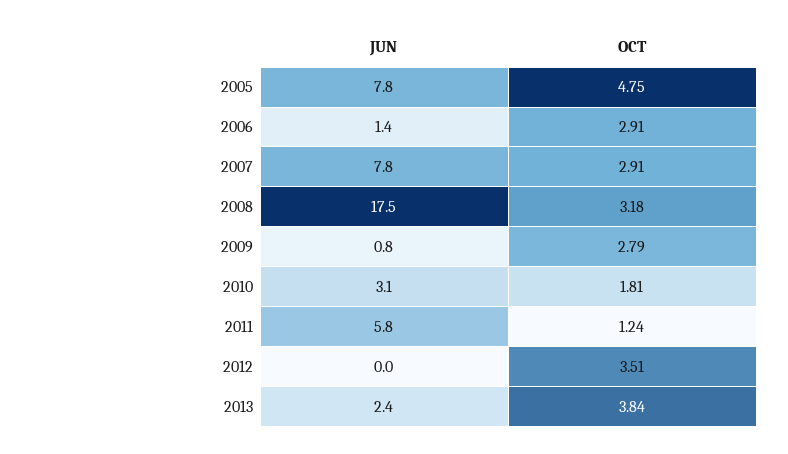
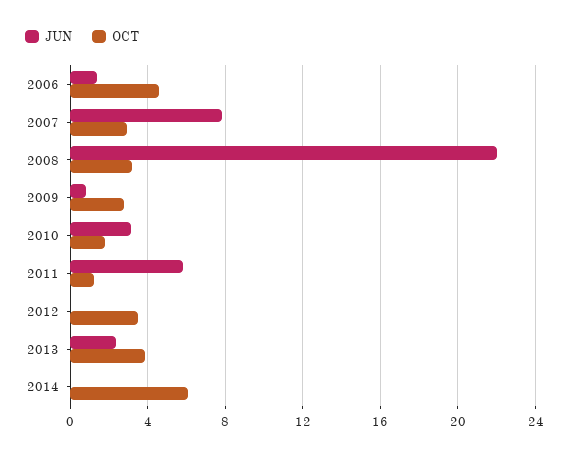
JUN, 2005: 7.8 -> none
OCT, 2005: 4.75 -> none
OCT, 2006: 2.91 -> 4.5
JUN, 2008: 17.5 -> 22
JUN, 2014: none -> 0
OCT, 2014: none -> 6

